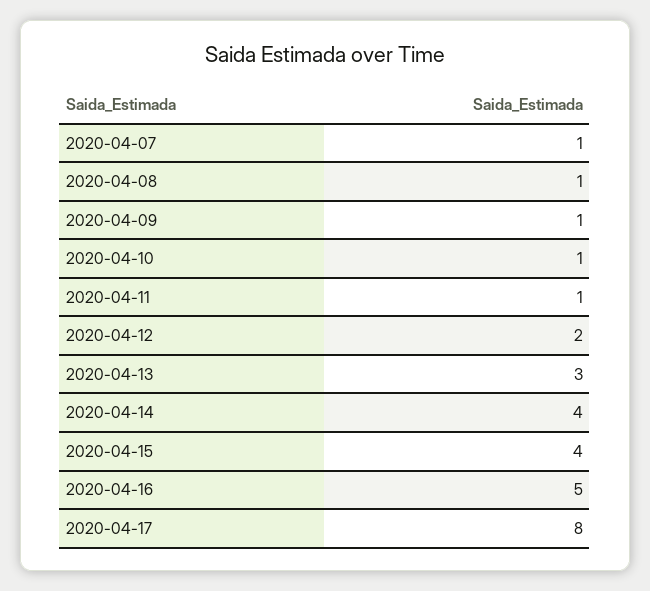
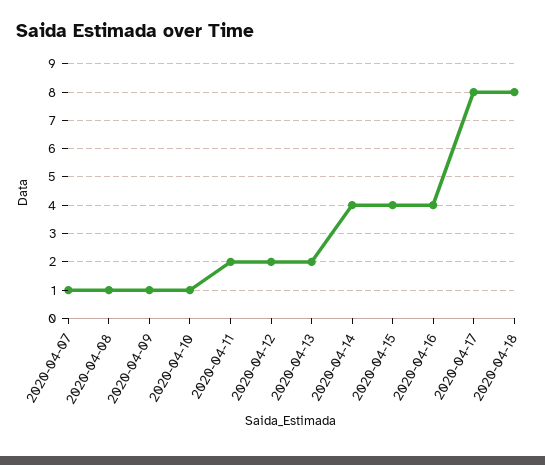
2020-04-11: 1 -> 2
2020-04-13: 3 -> 2
2020-04-16: 5 -> 4
2020-04-18: none -> 8

